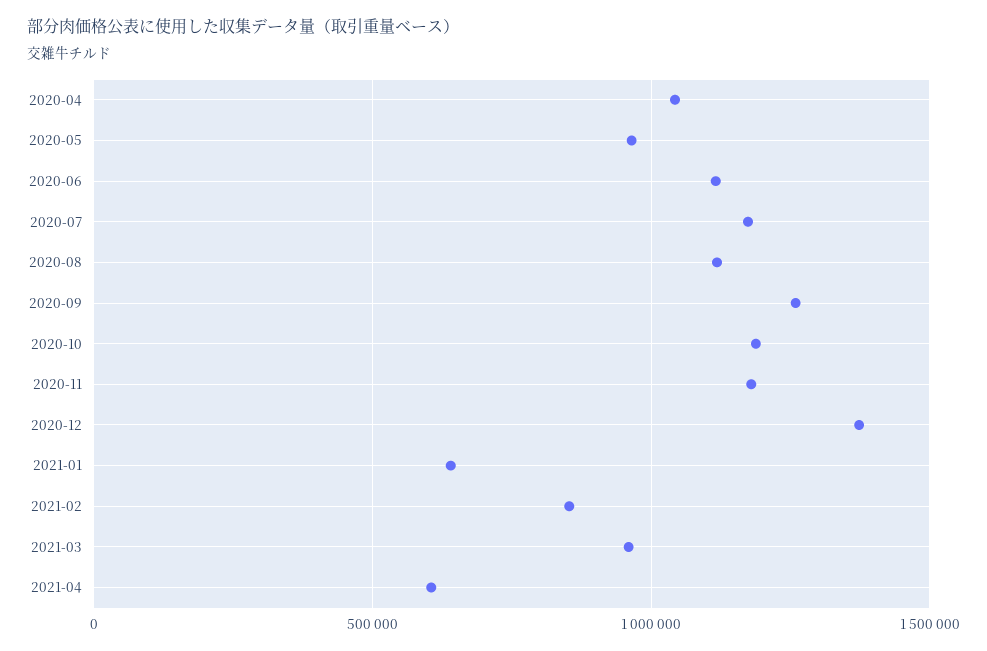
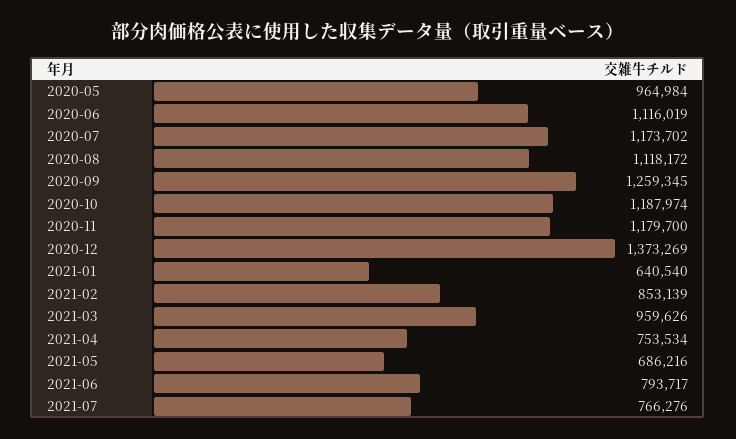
2020-04: 1050000 -> none
2021-04: 600000 -> 753534
2021-05: none -> 686216
2021-06: none -> 793717
2021-07: none -> 766276

